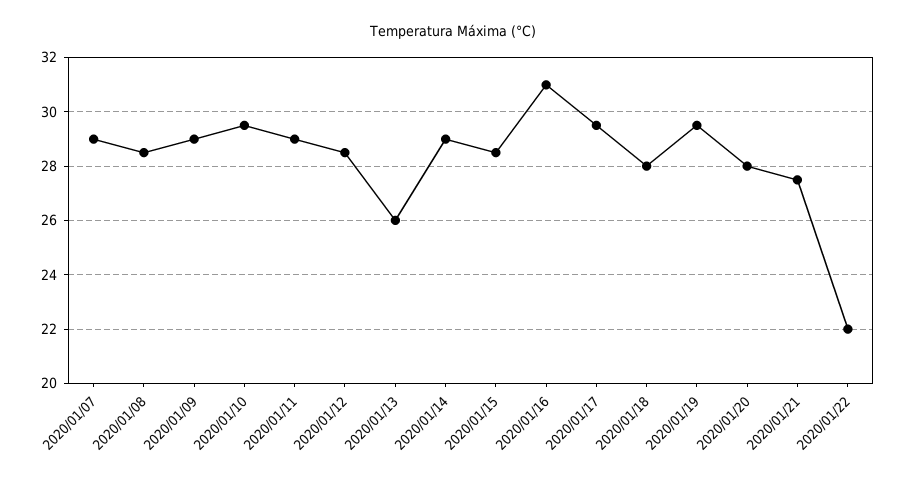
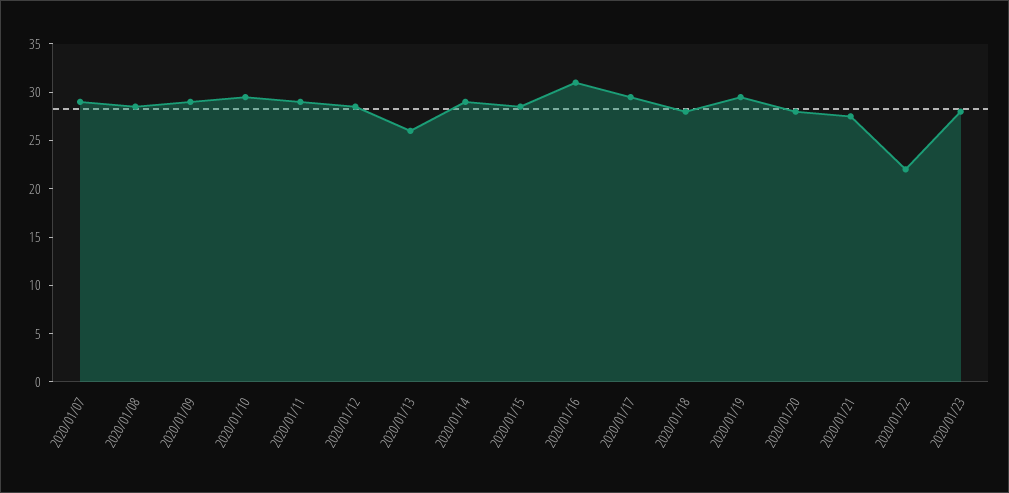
2020/01/23: none -> 28

